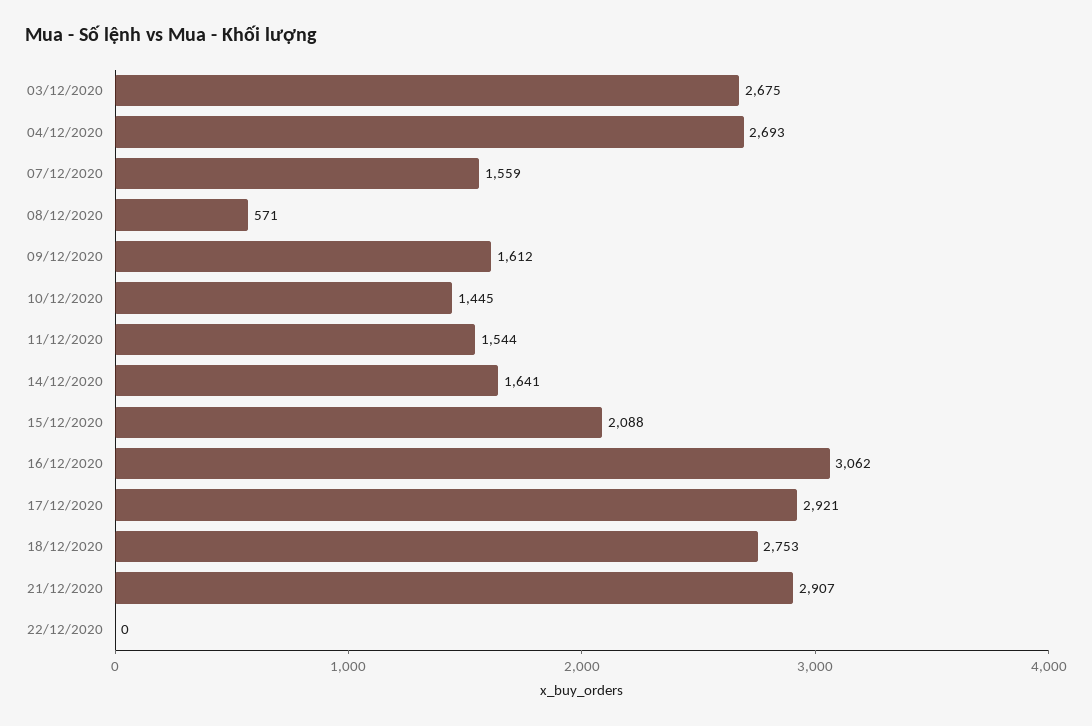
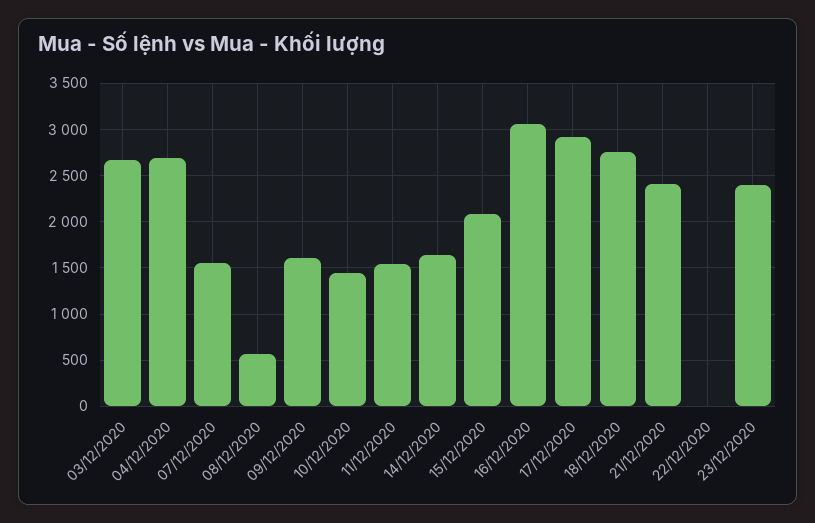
21/12/2020: 2907 -> 2400
23/12/2020: none -> 2400

